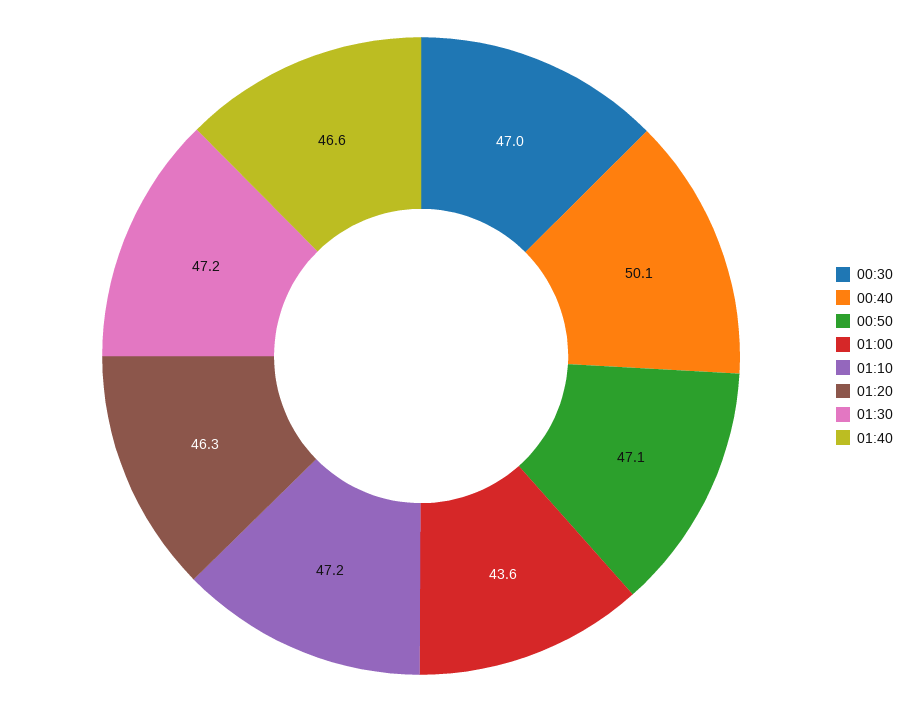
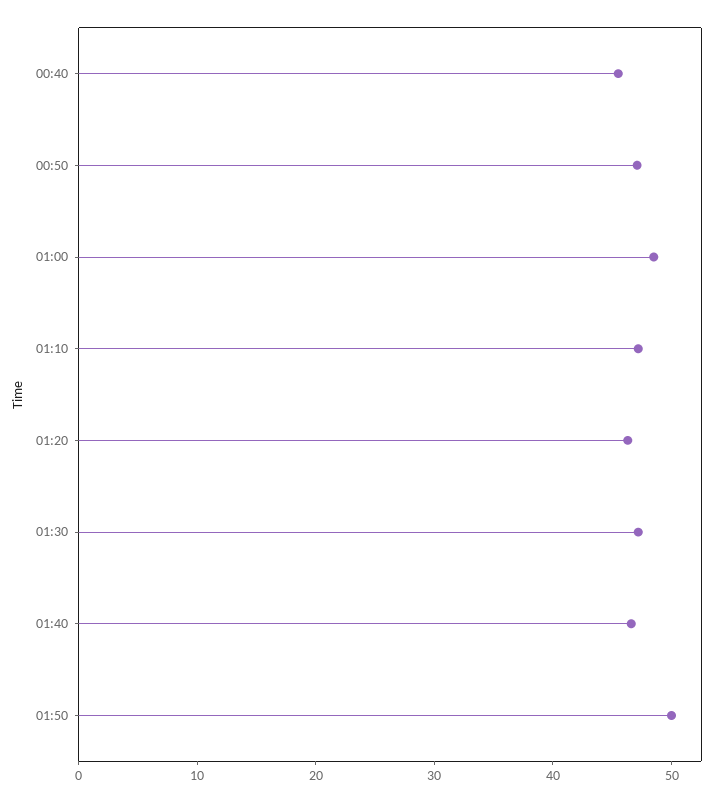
00:30: 47 -> none
00:40: 50.1 -> 46
01:00: 43.6 -> 48
01:50: none -> 50

